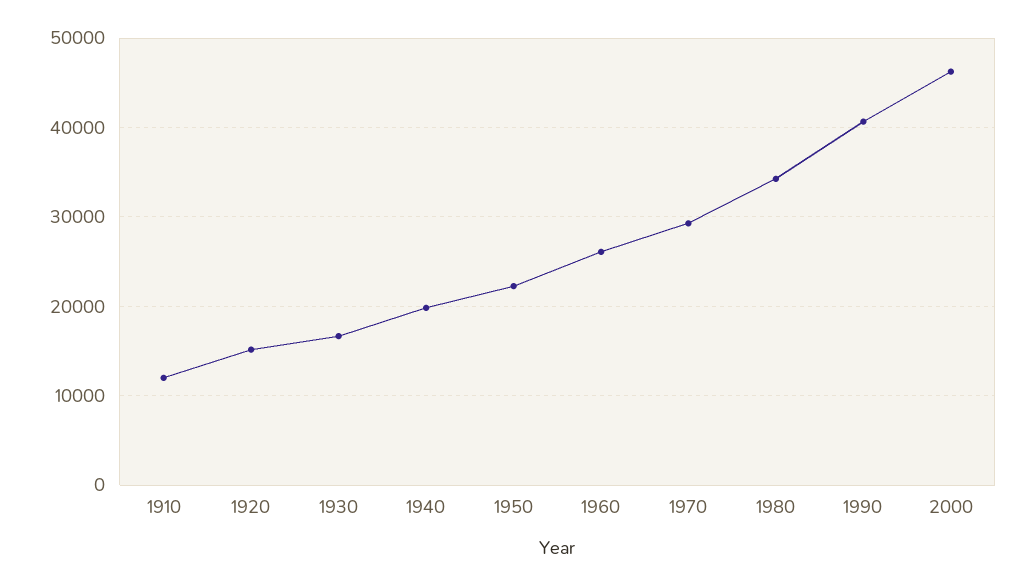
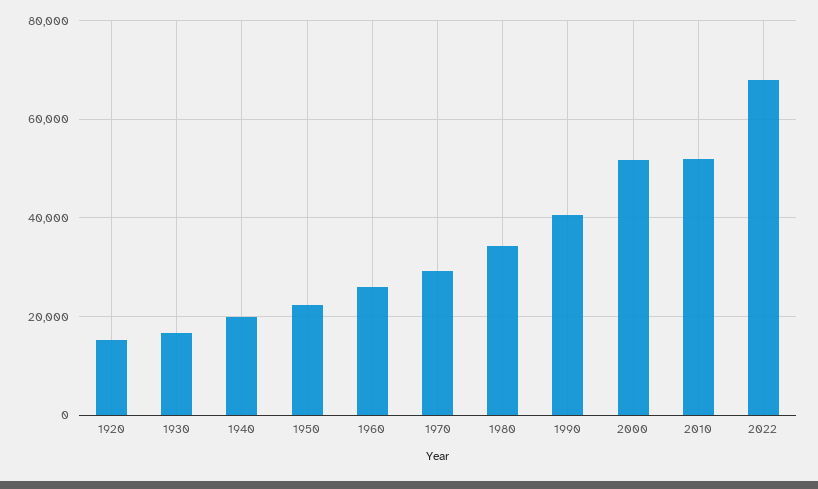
1910: 12000 -> none
2000: 46000 -> 52000
2010: none -> 52000
2022: none -> 68000

